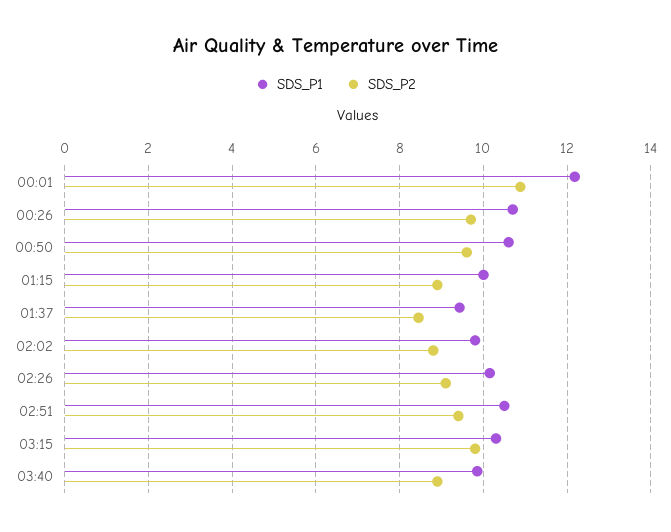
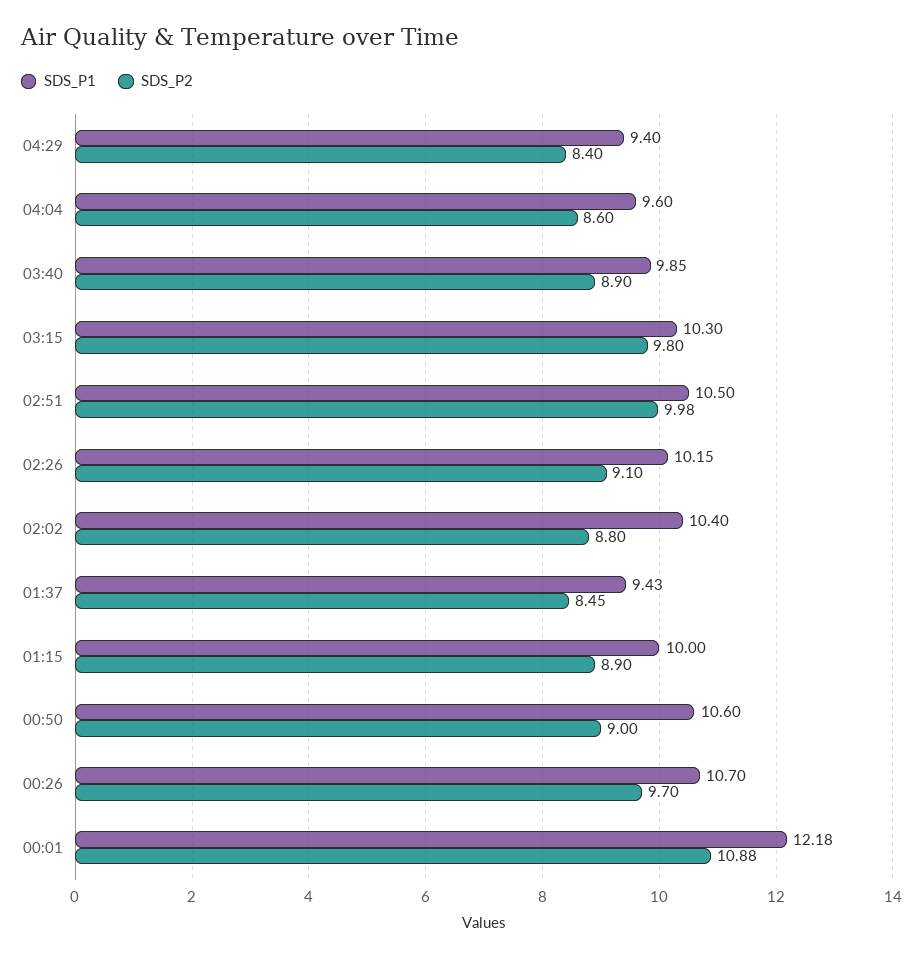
SDS_P2, 00:50: 9.6 -> 9
SDS_P1, 02:02: 9.8 -> 10.4
SDS_P2, 02:51: 9.4 -> 9.98
SDS_P1, 04:29: none -> 9.4
SDS_P2, 04:29: none -> 8.4
SDS_P1, 04:04: none -> 9.6
SDS_P2, 04:04: none -> 8.6

